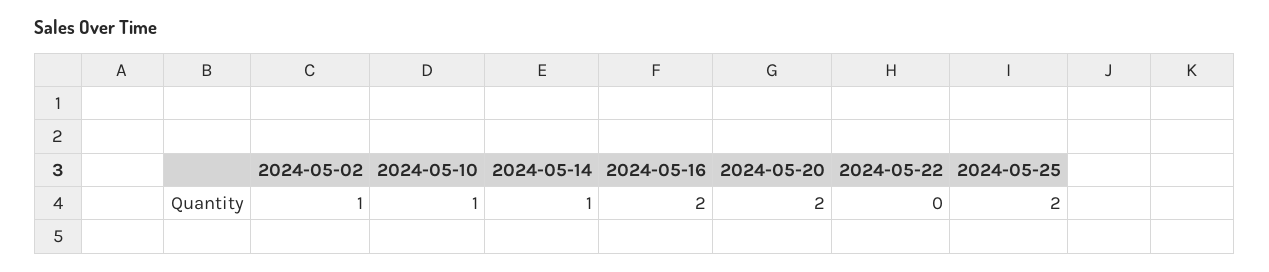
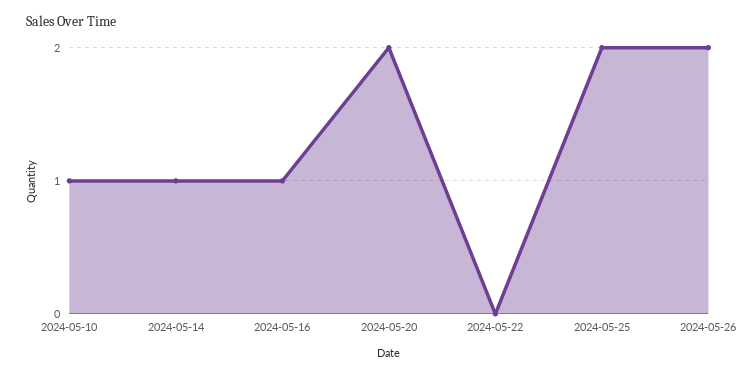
2024-05-02: 1 -> none
2024-05-16: 2 -> 1
2024-05-26: none -> 2

